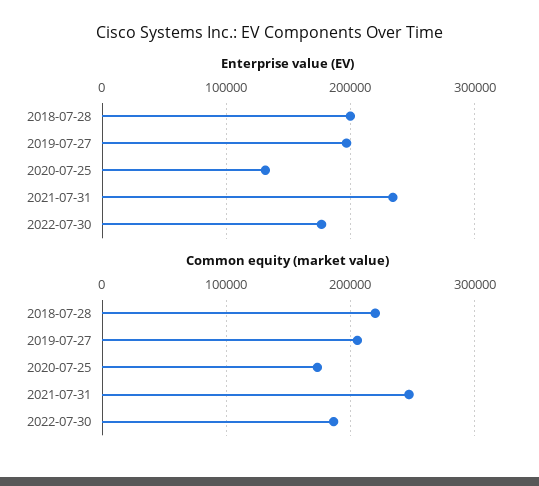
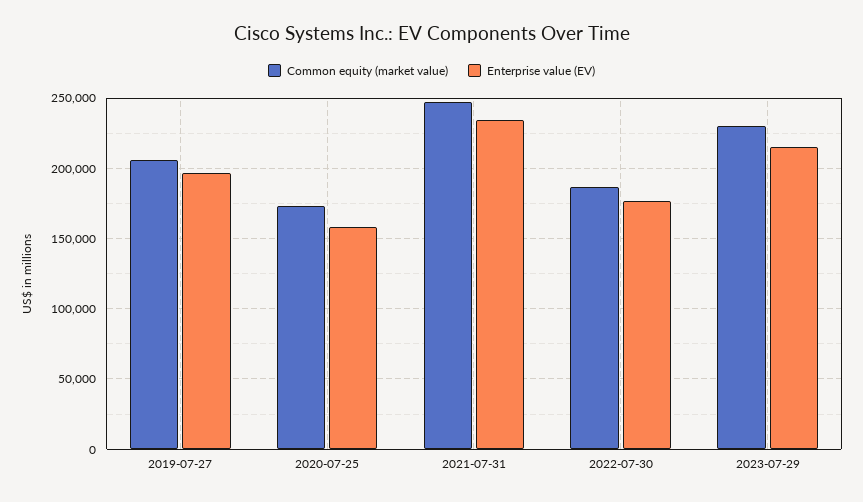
Enterprise value (EV), 2018-07-28: 200000 -> none
Enterprise value (EV), 2020-07-25: 130000 -> 160000
Common equity (market value), 2018-07-28: 220000 -> none
Common equity (market value), 2023-07-29: none -> 230000
Enterprise value (EV), 2023-07-29: none -> 215000

